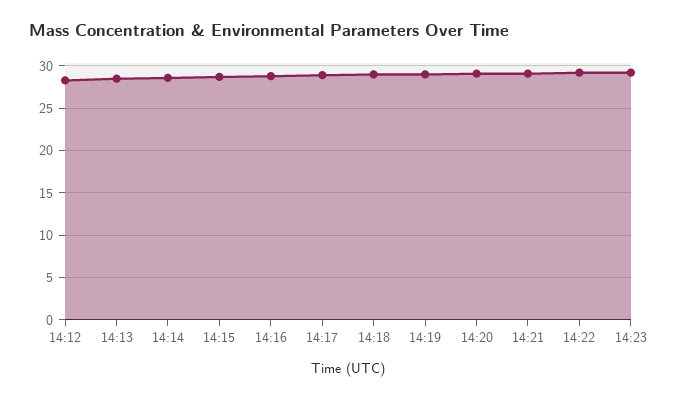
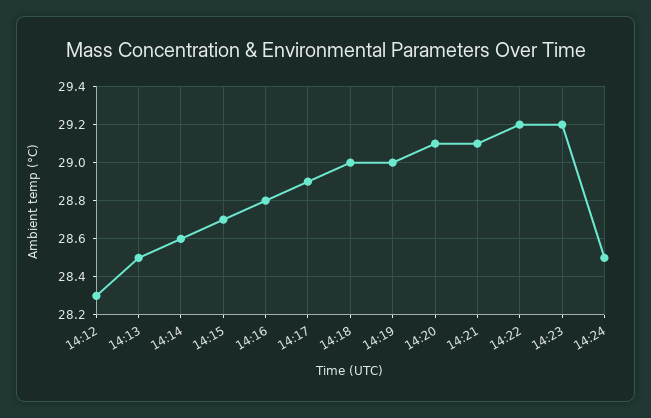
14:24: none -> 28.5

